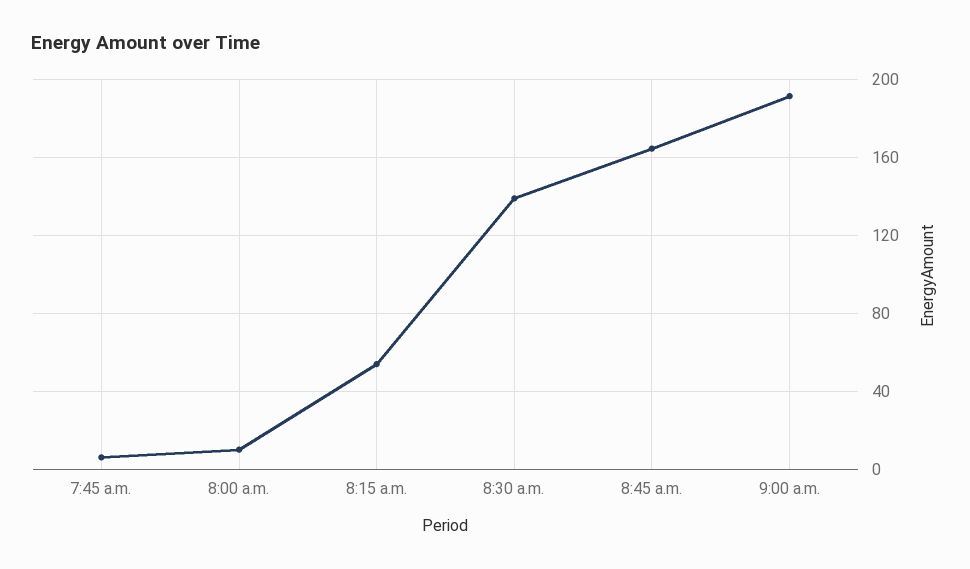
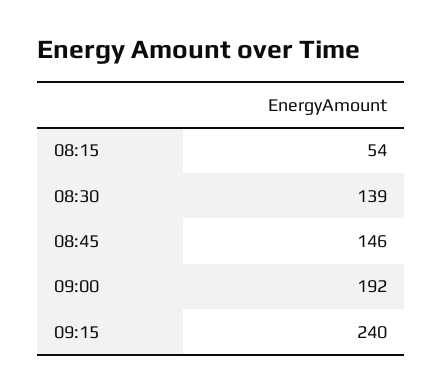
7:45 a.m.: 5 -> none
8:00 a.m.: 10 -> none
8:45 a.m.: 165 -> 146
09:15: none -> 240

